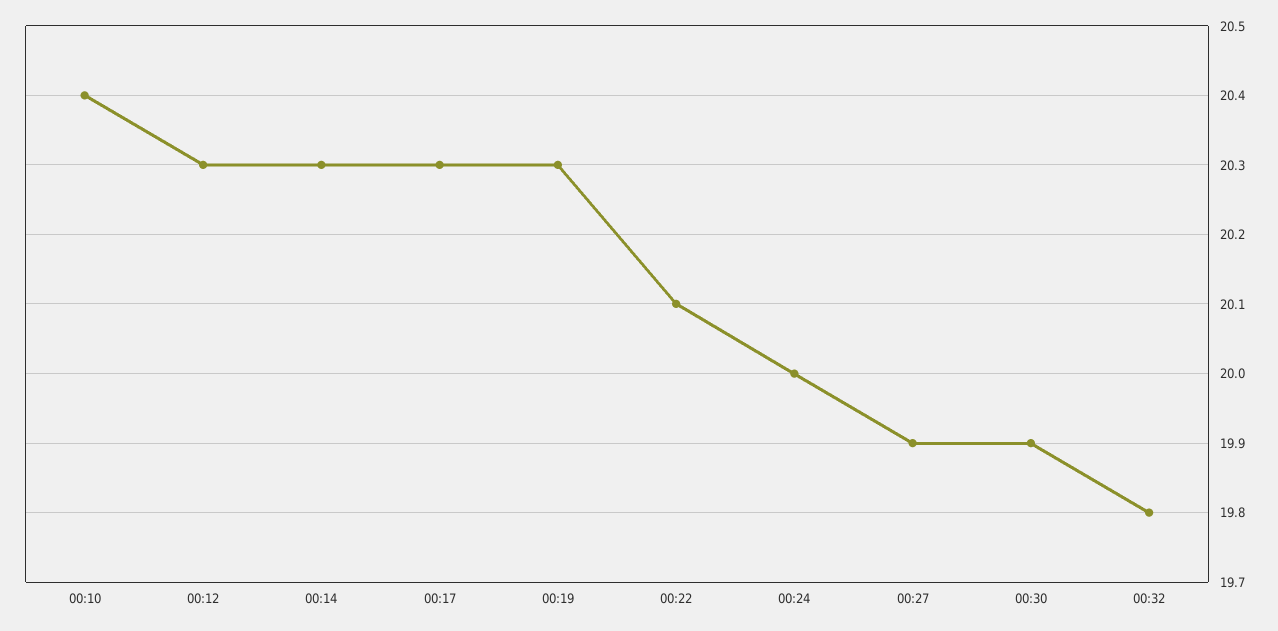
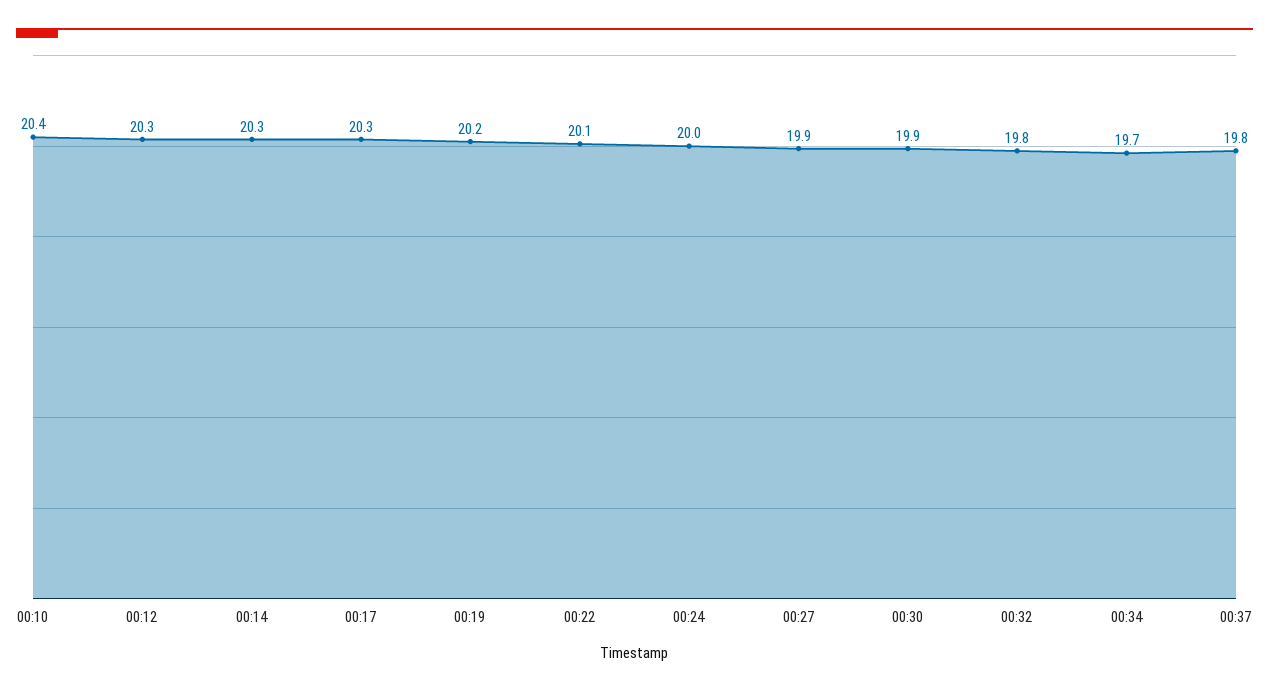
00:19: 20.3 -> 20.2
00:34: none -> 19.7
00:37: none -> 19.8

